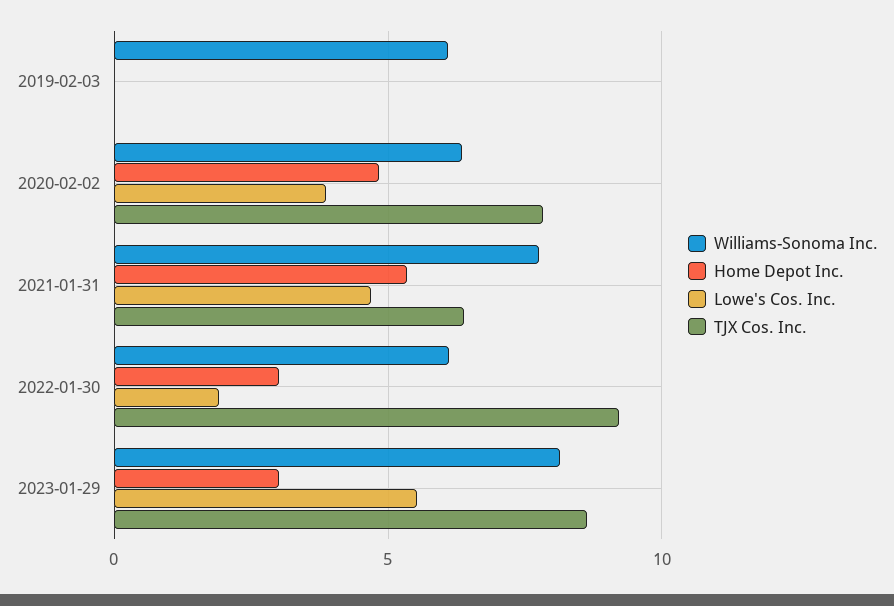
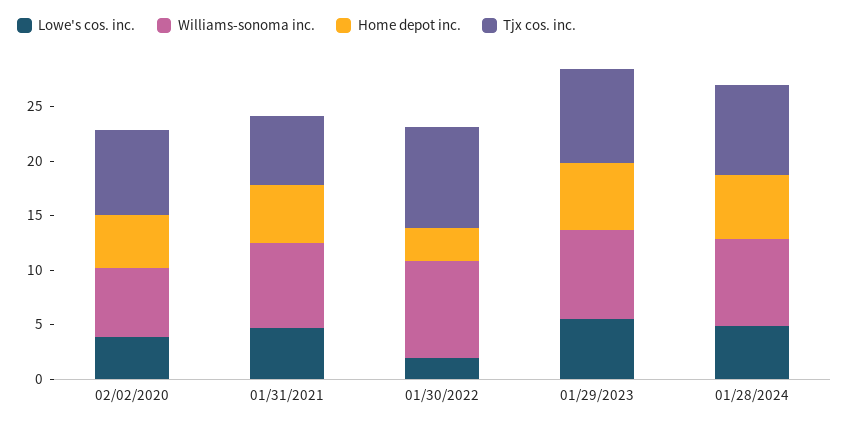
Williams-Sonoma Inc., 2019-02-03: 6 -> none
Home Depot Inc., 2019-02-03: 0 -> none
Lowe's Cos. Inc., 2019-02-03: 0 -> none
TJX Cos. Inc., 2019-02-03: 0 -> none
Williams-Sonoma Inc., 2022-01-30: 6 -> 9
Home Depot Inc., 2023-01-29: 3 -> 6
Lowe's Cos. Inc., 01/28/2024: none -> 5
Williams-Sonoma Inc., 01/28/2024: none -> 8
Home Depot Inc., 01/28/2024: none -> 6
TJX Cos. Inc., 01/28/2024: none -> 8

